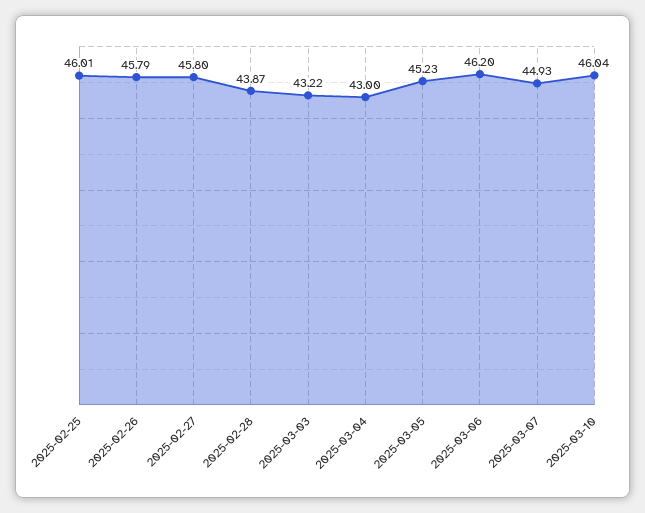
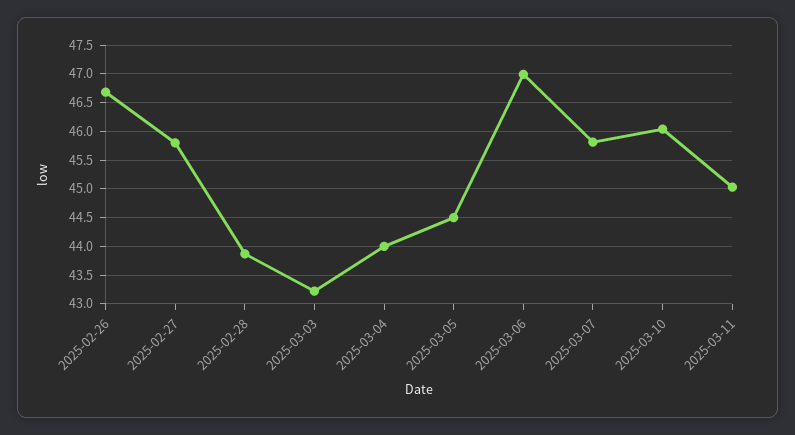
2025-02-25: 46.01 -> none
2025-02-26: 45.79 -> 46.75
2025-03-04: 43 -> 44
2025-03-05: 45.23 -> 44.5
2025-03-06: 46.2 -> 47
2025-03-07: 44.93 -> 45.75
2025-03-11: none -> 45

